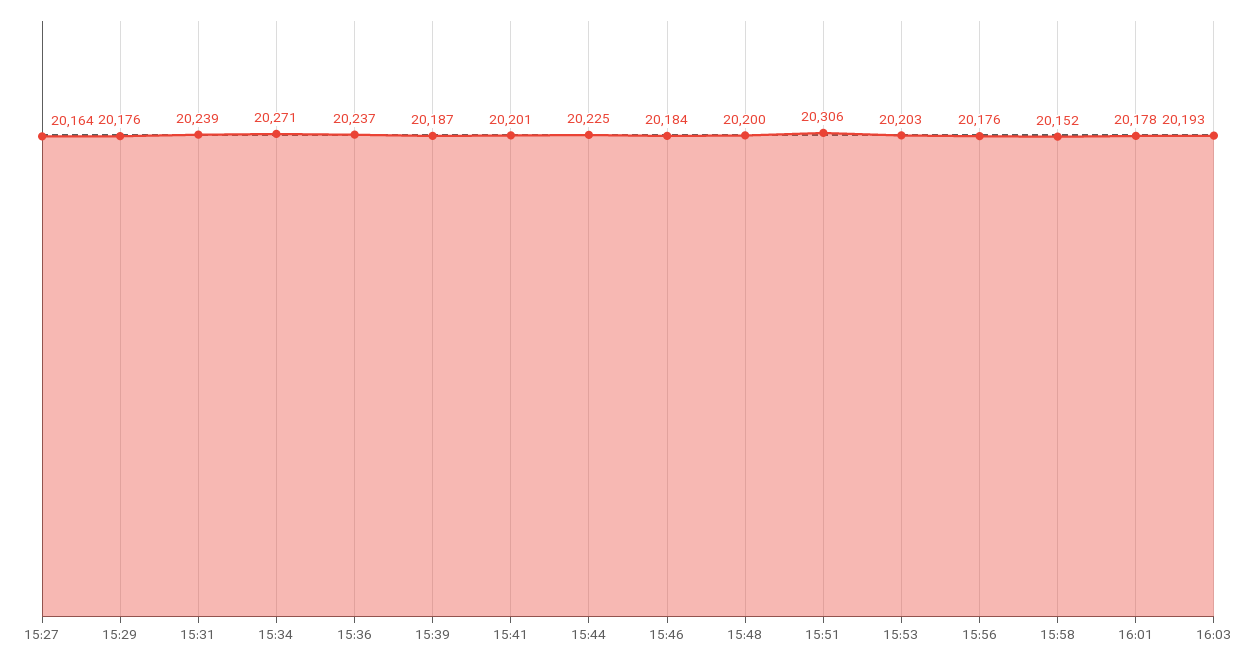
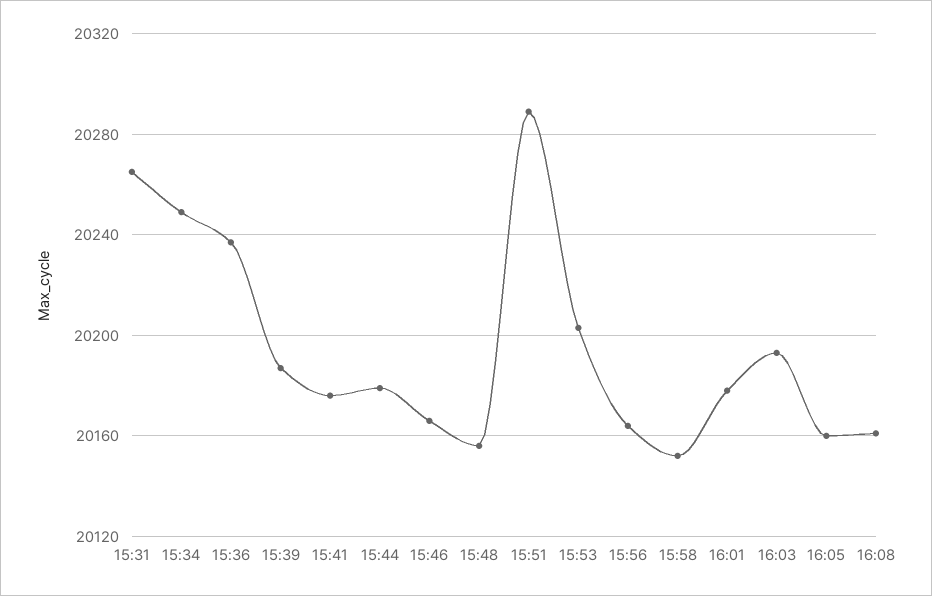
15:27: 20164 -> none
15:29: 20176 -> none
15:31: 20239 -> 20265
15:34: 20271 -> 20250
15:41: 20201 -> 20175
15:44: 20225 -> 20180
15:46: 20184 -> 20165
15:48: 20200 -> 20155
15:51: 20306 -> 20290
15:56: 20176 -> 20165
16:05: none -> 20160
16:08: none -> 20160

